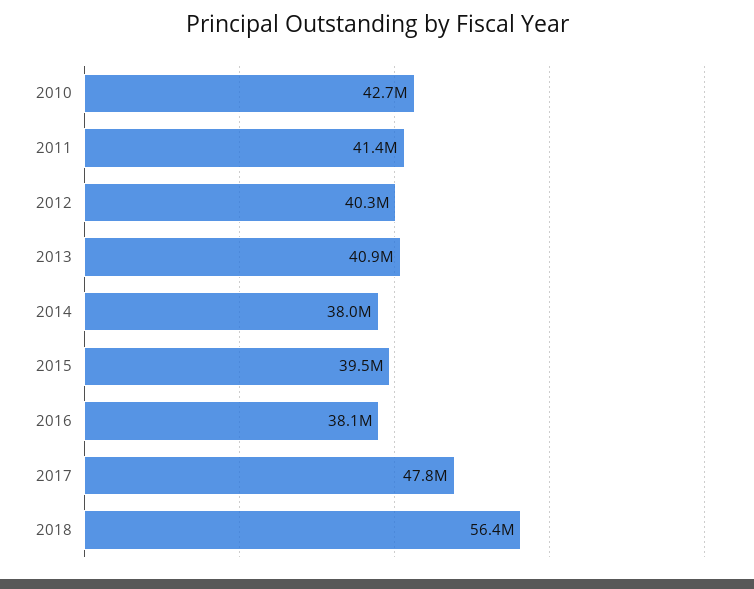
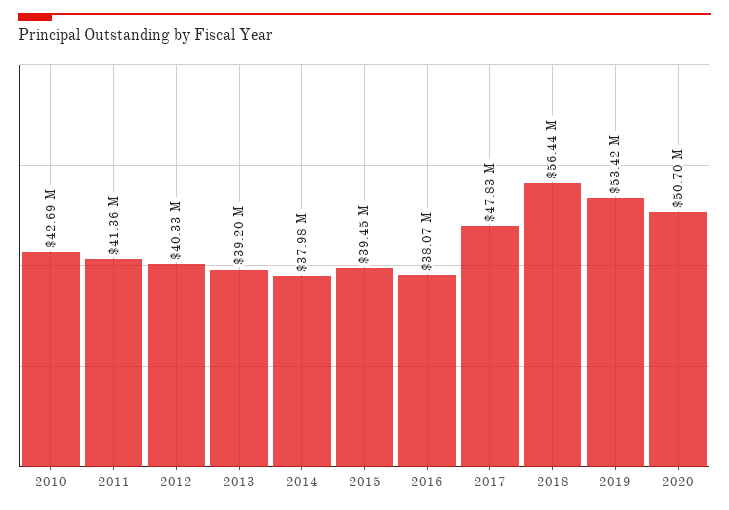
2013: 40900000 -> 39200000
2019: none -> 53420000
2020: none -> 50700000

